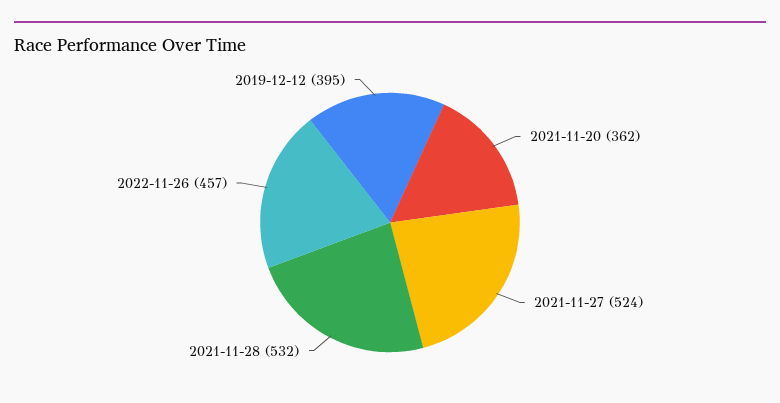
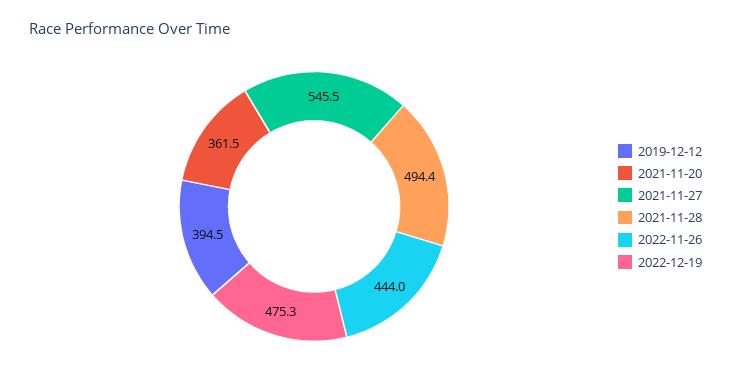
2021-11-27: 524 -> 545.5
2021-11-28: 532 -> 494.4
2022-11-26: 457 -> 444
2022-12-19: none -> 475.3

